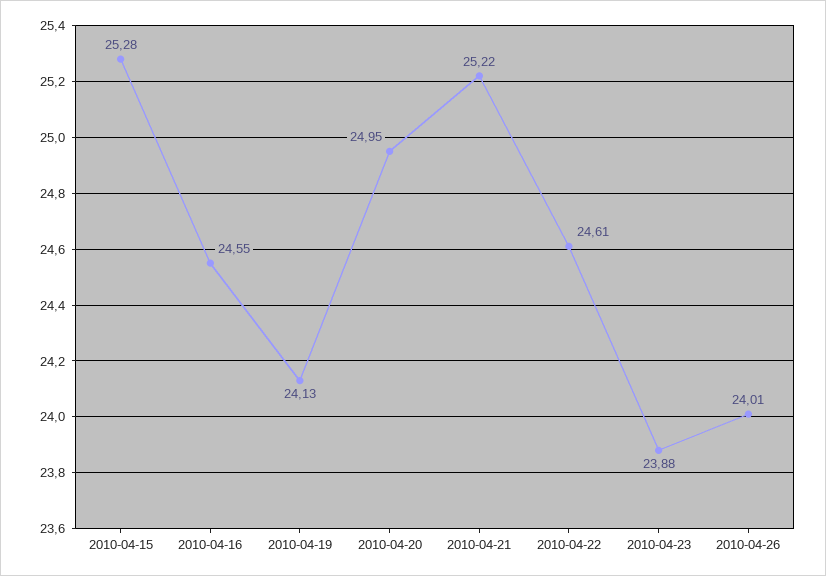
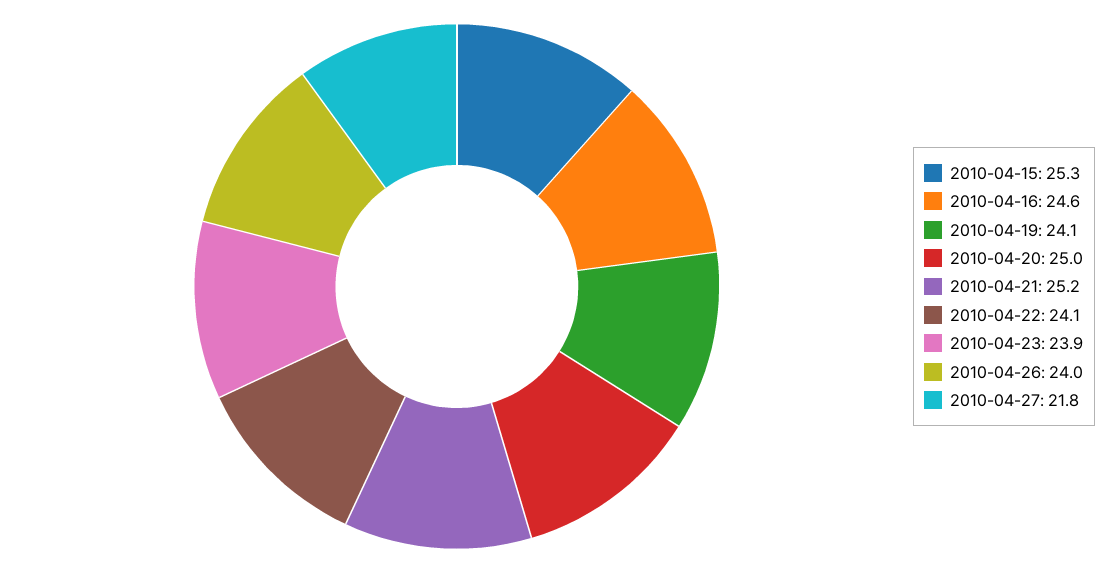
2010-04-22: 24.61 -> 24.1
2010-04-27: none -> 21.8

